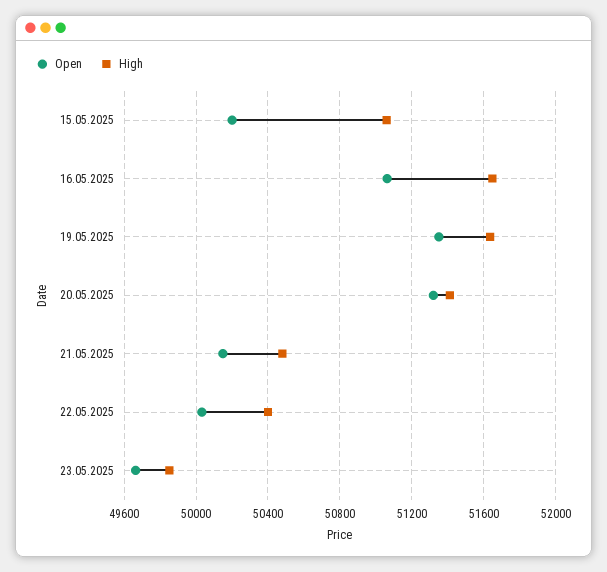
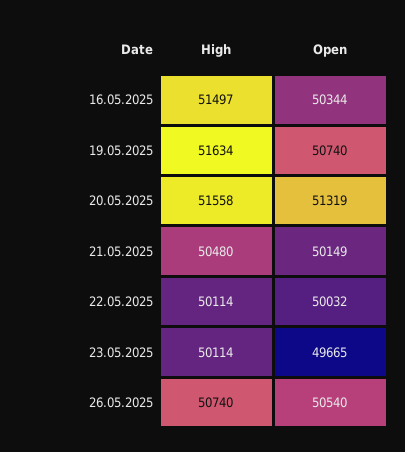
Open, 15.05.2025: 50200 -> none
High, 15.05.2025: 51050 -> none
Open, 16.05.2025: 51050 -> 50344
High, 16.05.2025: 51650 -> 51497
Open, 19.05.2025: 51350 -> 50740
High, 20.05.2025: 51400 -> 51558
High, 22.05.2025: 50400 -> 50114
High, 23.05.2025: 49850 -> 50114
High, 26.05.2025: none -> 50740
Open, 26.05.2025: none -> 50540

